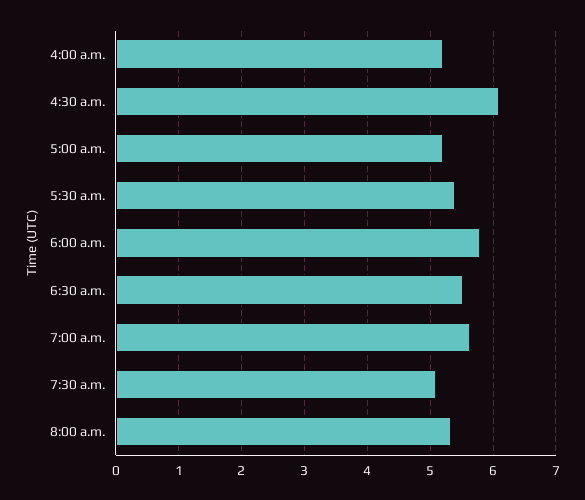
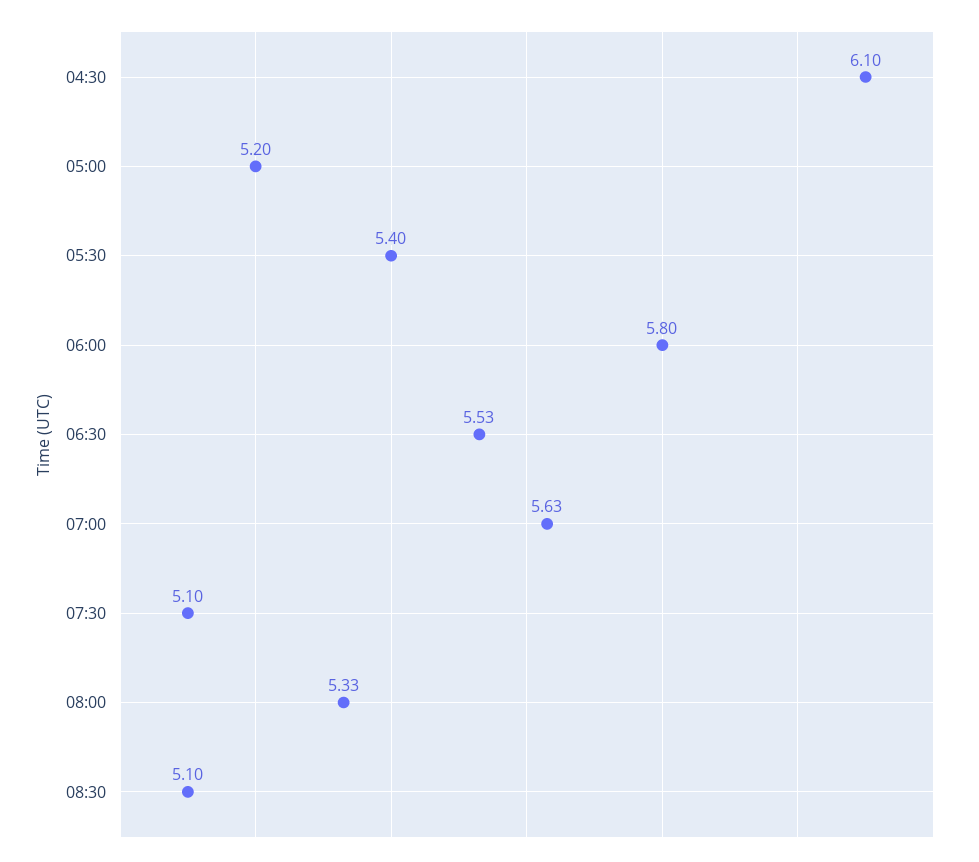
4:00 a.m.: 5.2 -> none
08:30: none -> 5.1

